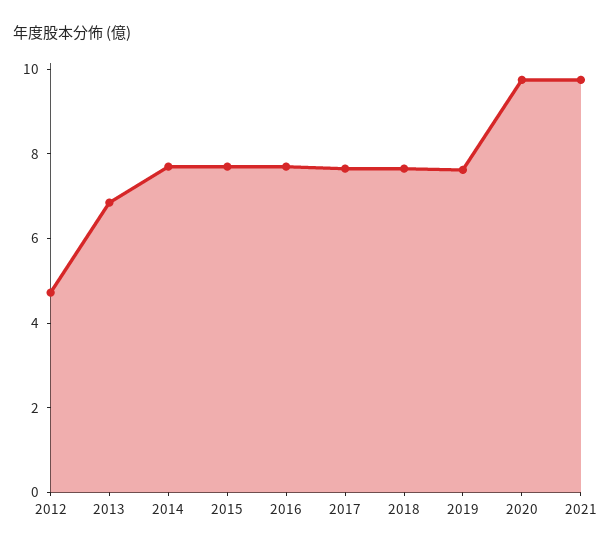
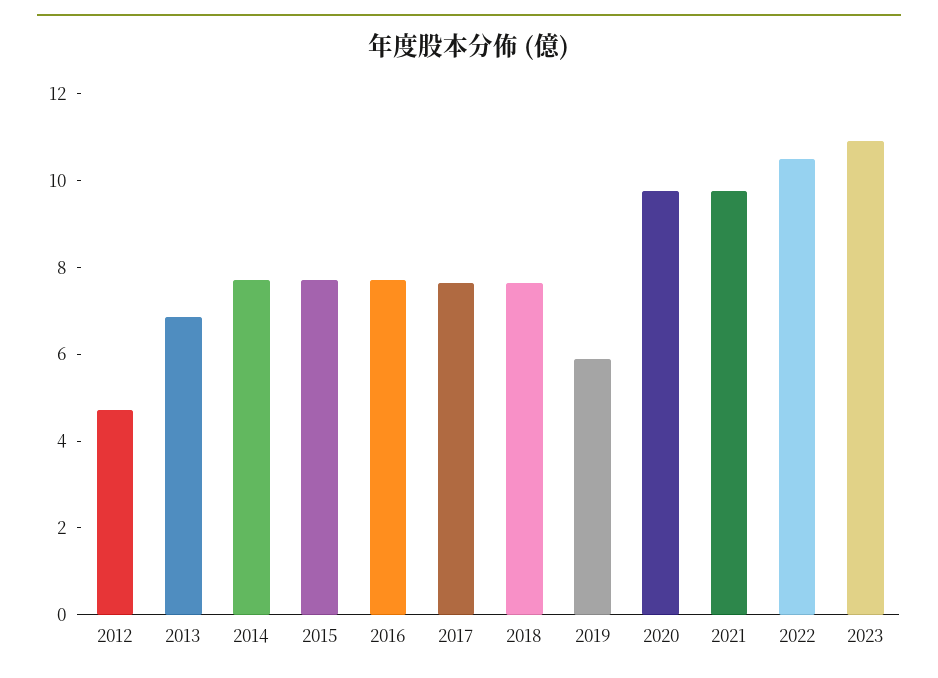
2019: 7.5 -> 6
2022: none -> 10.5
2023: none -> 11

